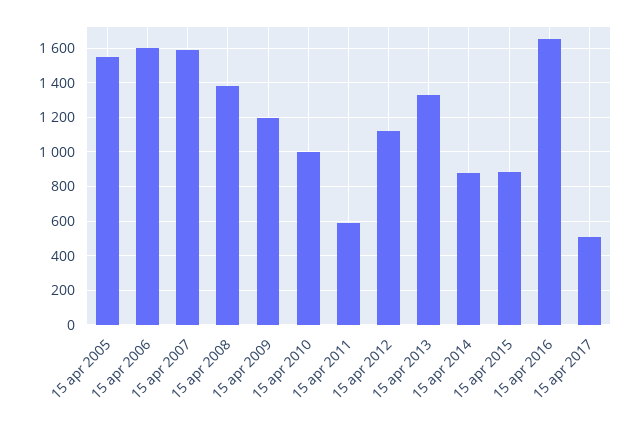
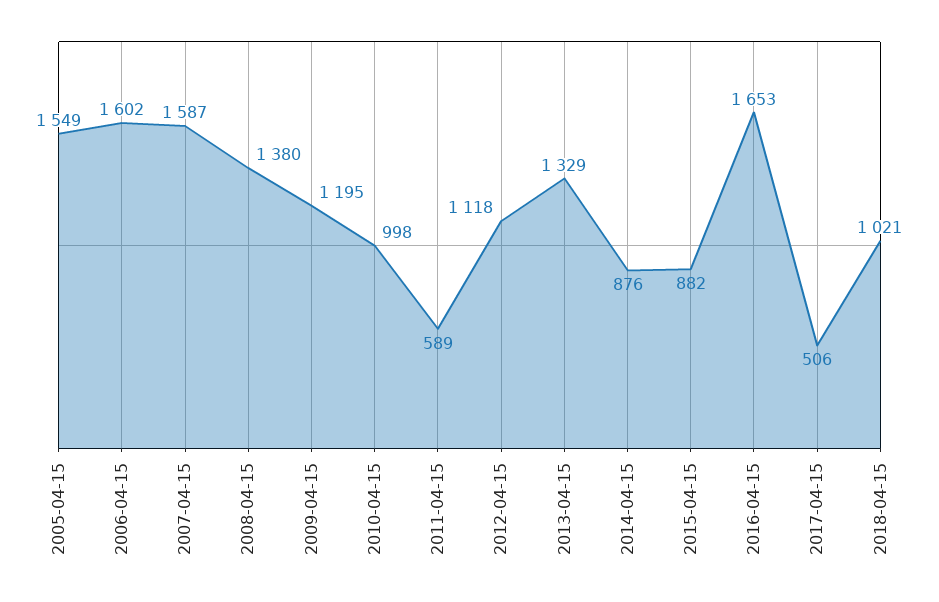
2018-04-15: none -> 1021

